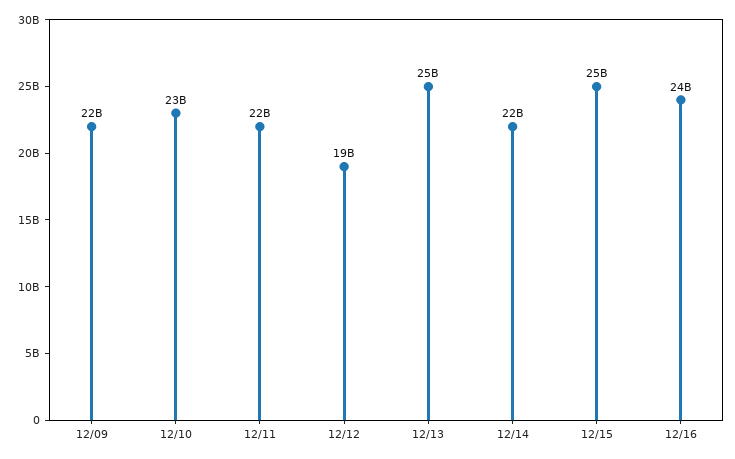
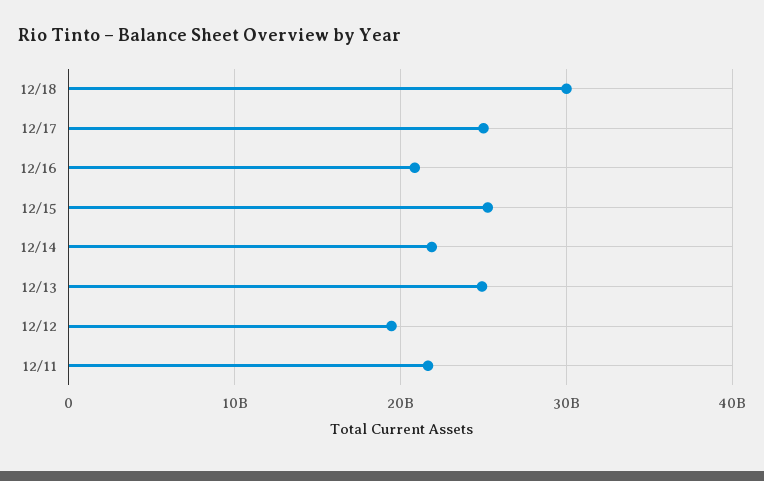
12/09: 22000000000 -> none
12/10: 23000000000 -> none
12/16: 24000000000 -> 21000000000
12/18: none -> 30000000000
12/17: none -> 25000000000

